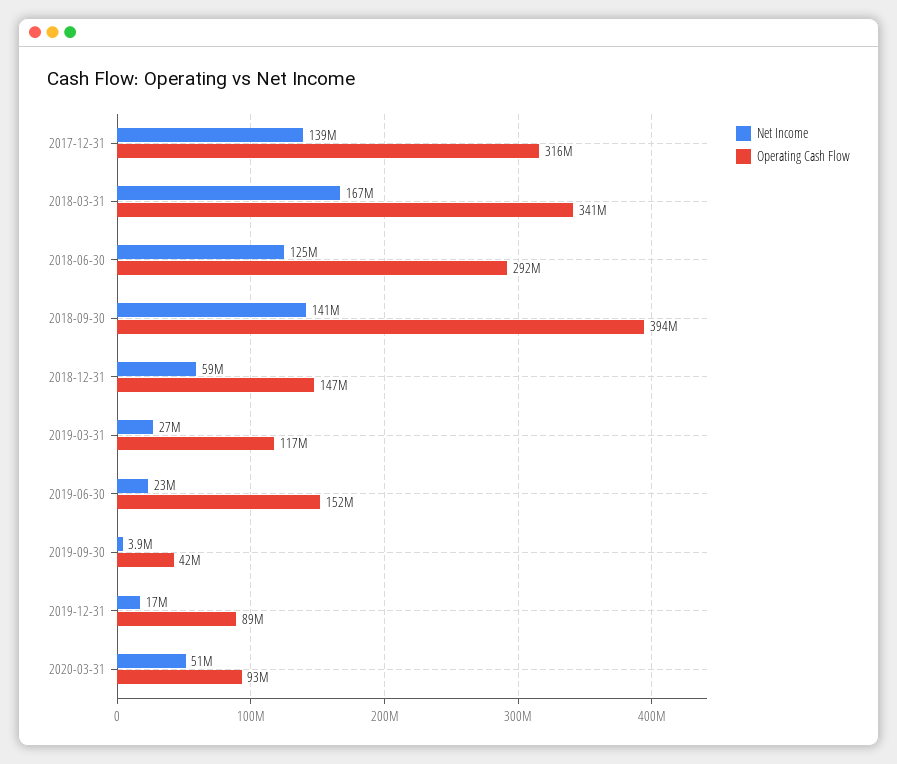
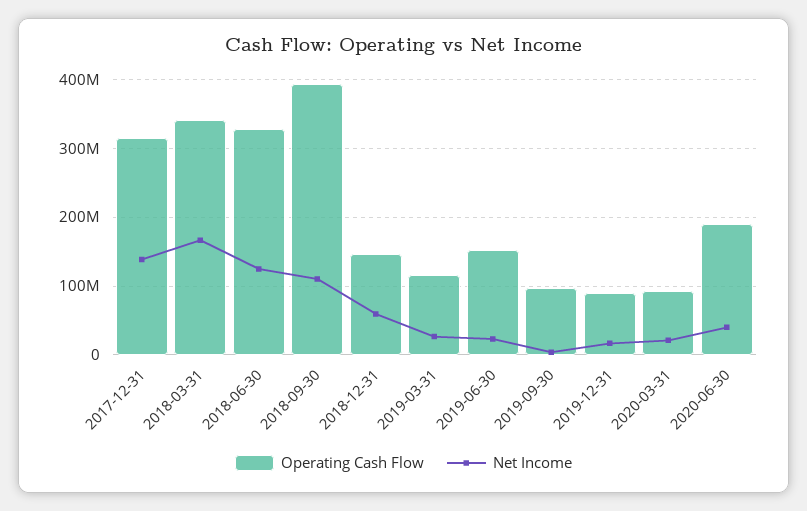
Operating Cash Flow, 2018-06-30: 292000000 -> 330000000
Net Income, 2018-09-30: 141000000 -> 110000000
Operating Cash Flow, 2019-09-30: 42000000 -> 100000000
Net Income, 2020-03-31: 51000000 -> 20000000
Operating Cash Flow, 2020-06-30: none -> 190000000
Net Income, 2020-06-30: none -> 40000000

